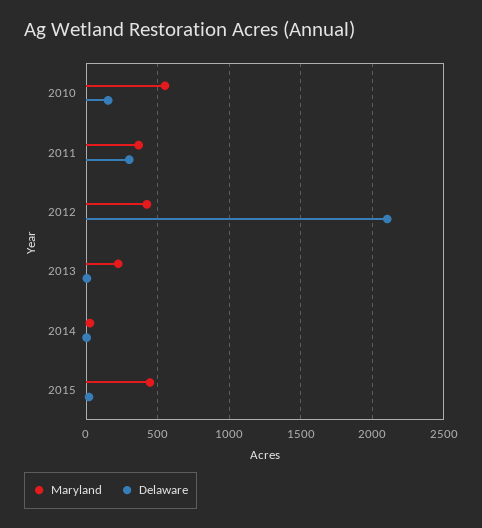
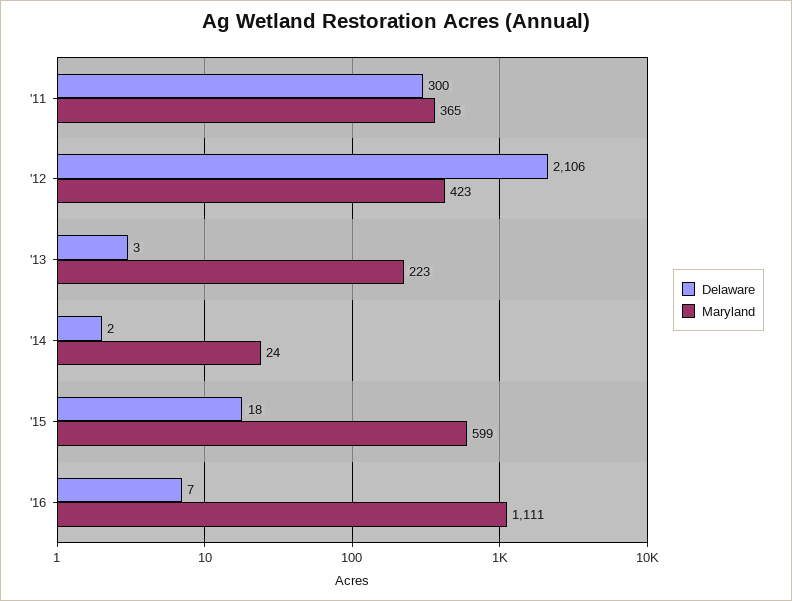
Maryland, 2010: 550 -> none
Delaware, 2010: 150 -> none
Maryland, 2015: 450 -> 599
Delaware, '16: none -> 7
Maryland, '16: none -> 1111

